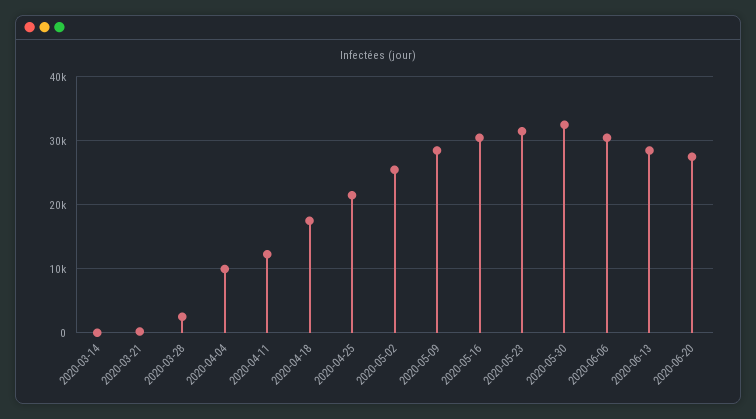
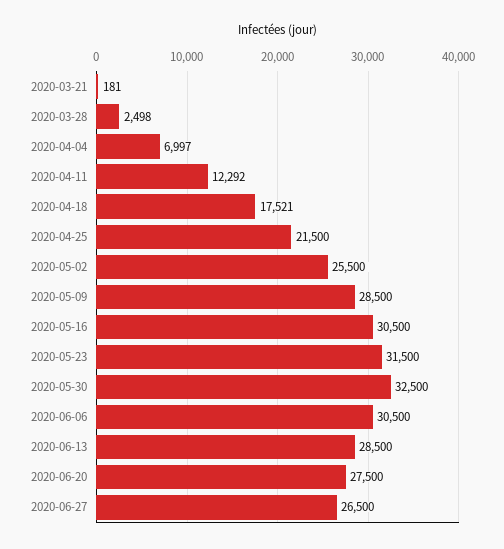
2020-03-14: 0 -> none
2020-04-04: 10000 -> 6997
2020-06-27: none -> 26500

